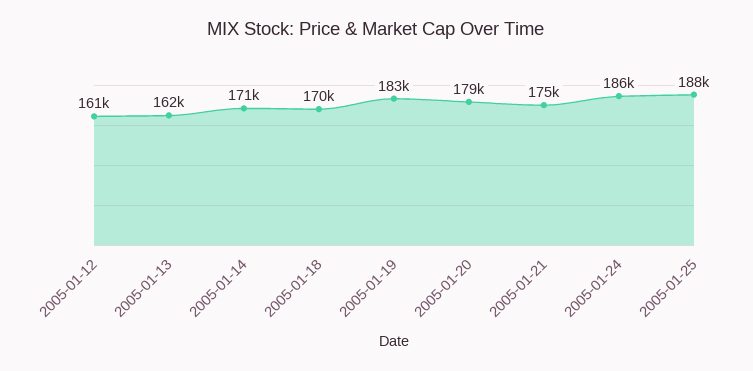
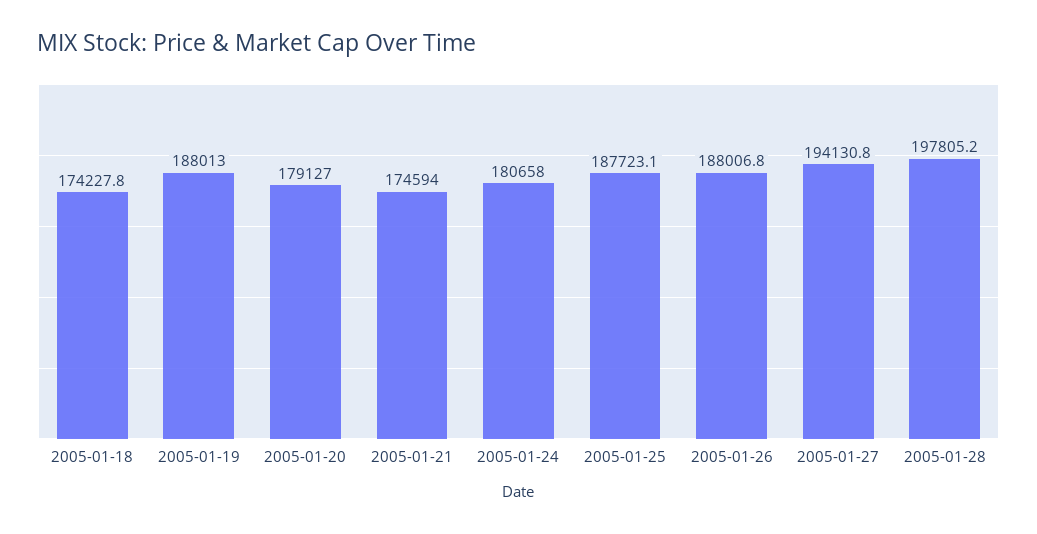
2005-01-12: 161000 -> none
2005-01-13: 162000 -> none
2005-01-14: 171000 -> none
2005-01-18: 170000 -> 174227.8
2005-01-19: 183000 -> 188013
2005-01-24: 186000 -> 180658
2005-01-26: none -> 188006.8
2005-01-27: none -> 194130.8
2005-01-28: none -> 197805.2

